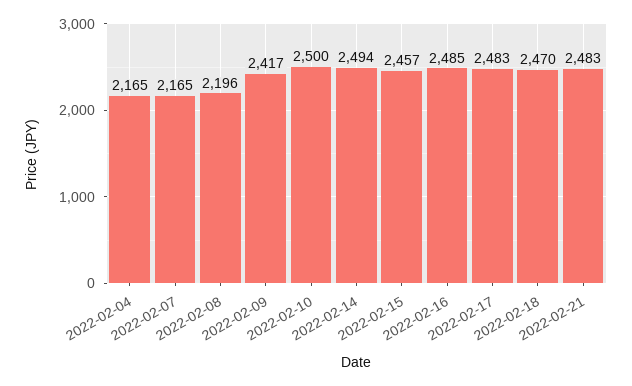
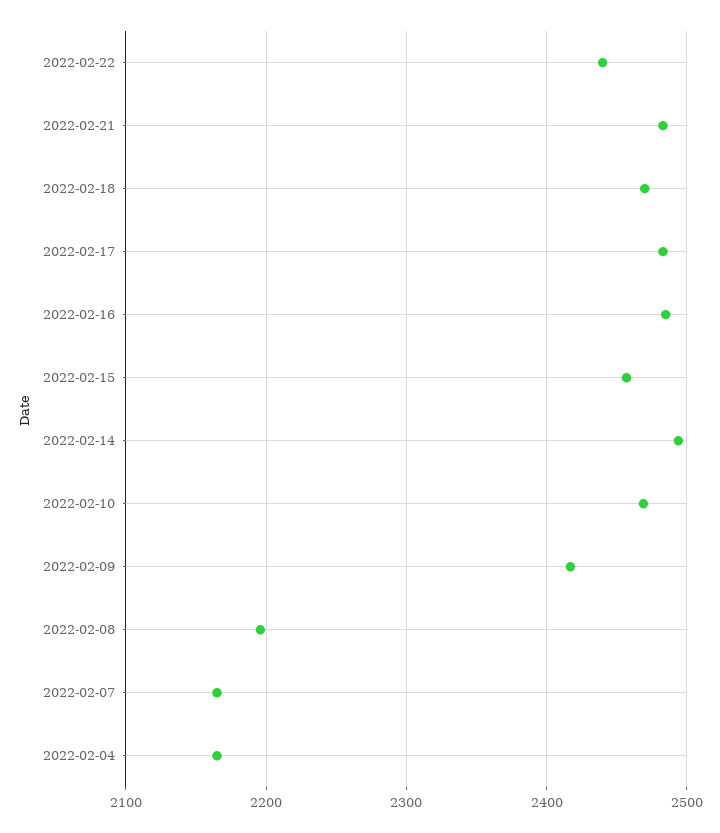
2022-02-10: 2500 -> 2470
2022-02-22: none -> 2440

